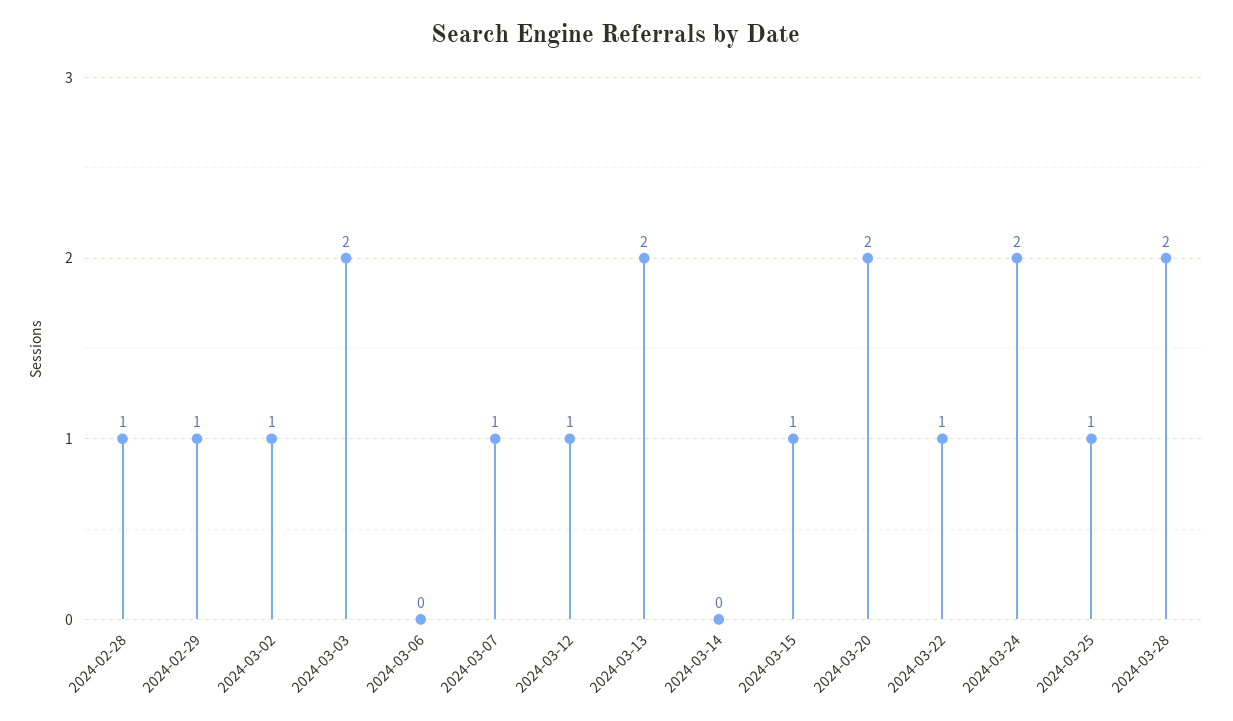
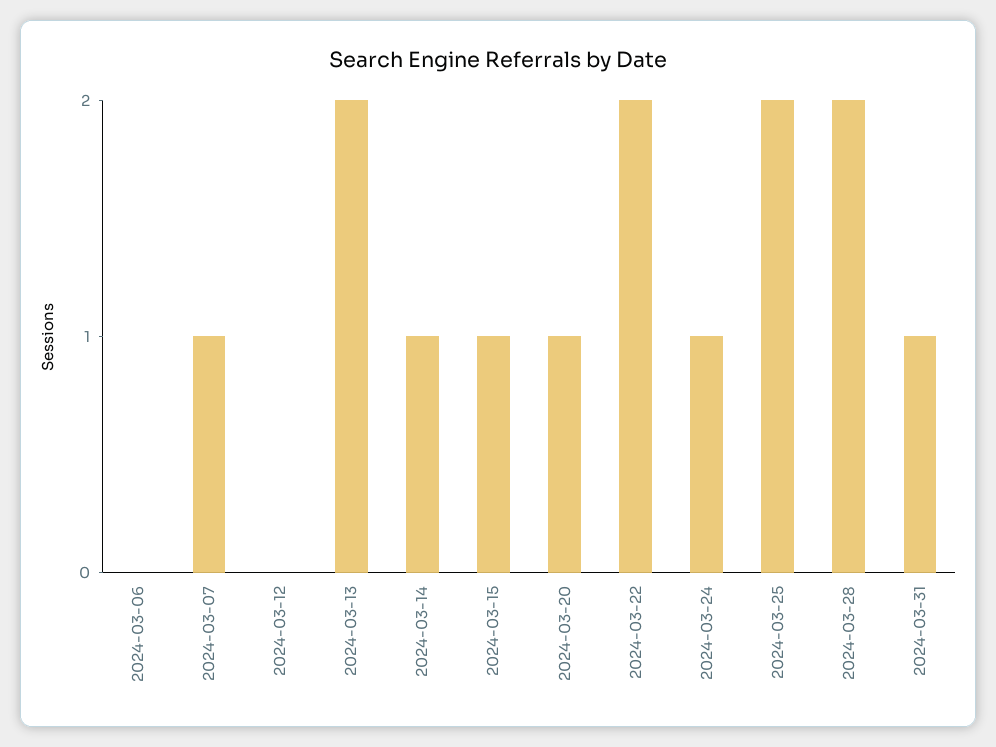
2024-02-28: 1 -> none
2024-02-29: 1 -> none
2024-03-02: 1 -> none
2024-03-03: 2 -> none
2024-03-12: 1 -> 0
2024-03-14: 0 -> 1
2024-03-20: 2 -> 1
2024-03-22: 1 -> 2
2024-03-24: 2 -> 1
2024-03-25: 1 -> 2
2024-03-31: none -> 1

